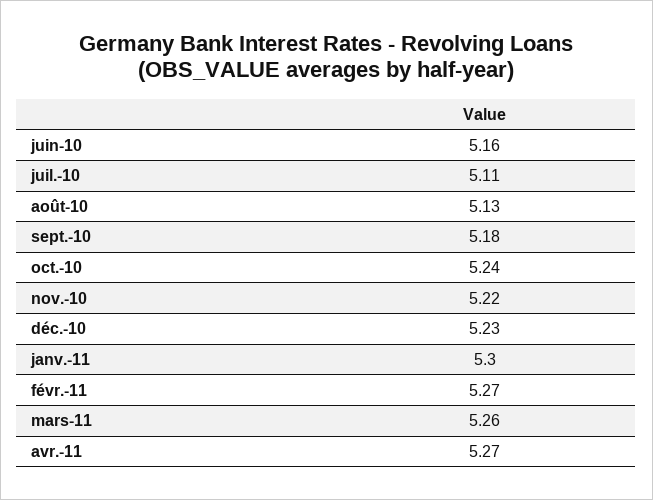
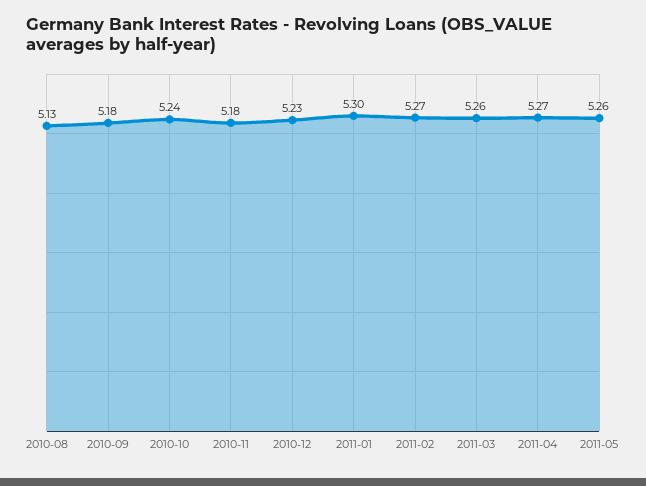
juin-10: 5.16 -> none
juil.-10: 5.11 -> none
nov.-10: 5.22 -> 5.18
2011-05: none -> 5.26

